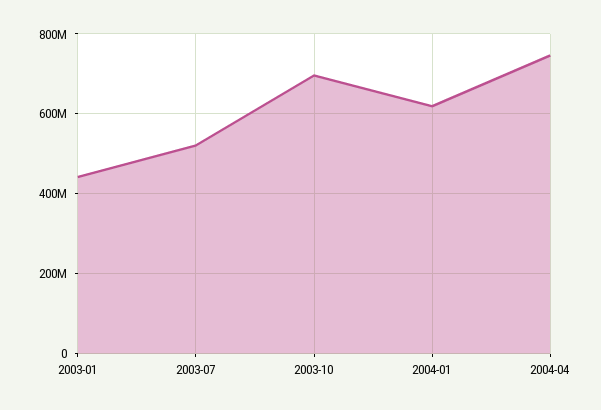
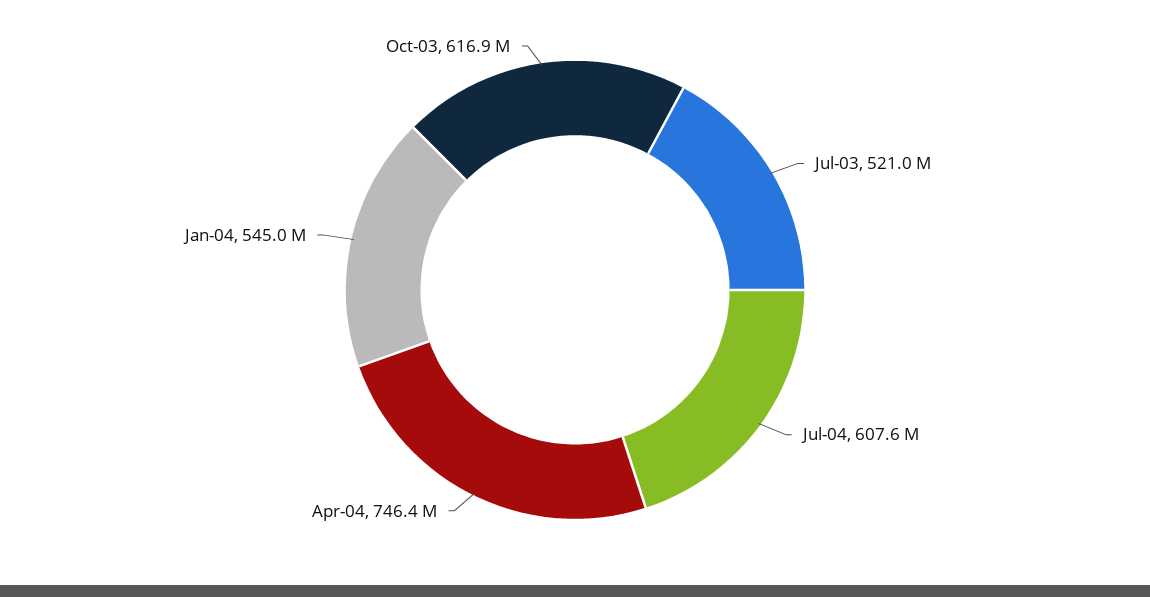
2003-01: 440000000 -> none
2003-10: 700000000 -> 616900000
2004-01: 620000000 -> 545000000
Jul-04: none -> 607600000

